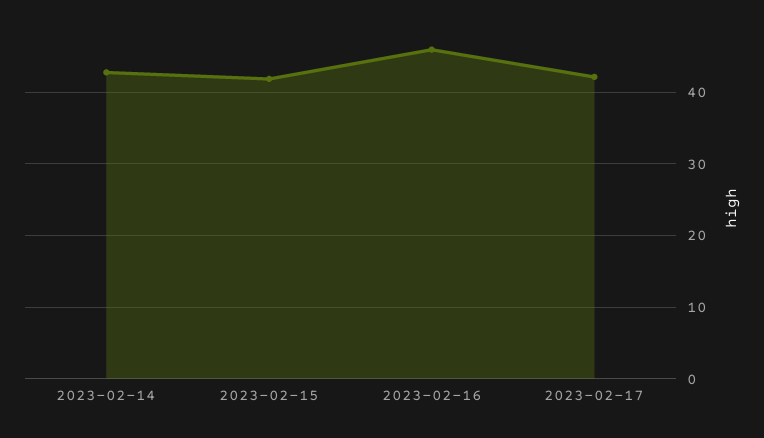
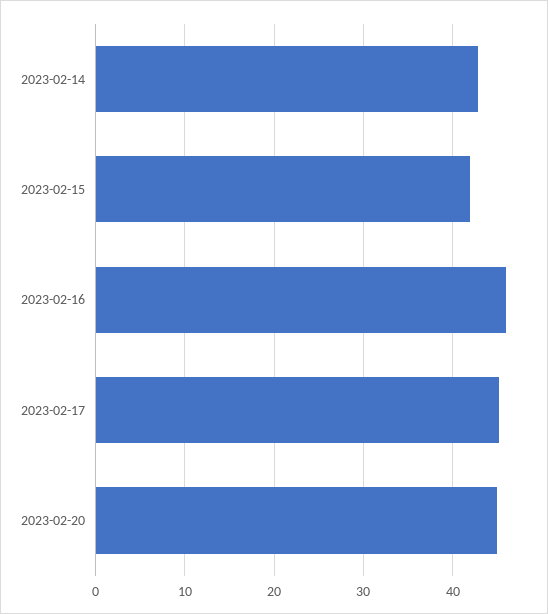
2023-02-17: 42 -> 45
2023-02-20: none -> 45

